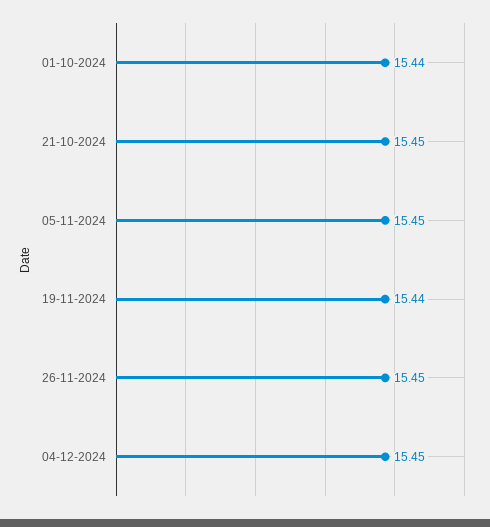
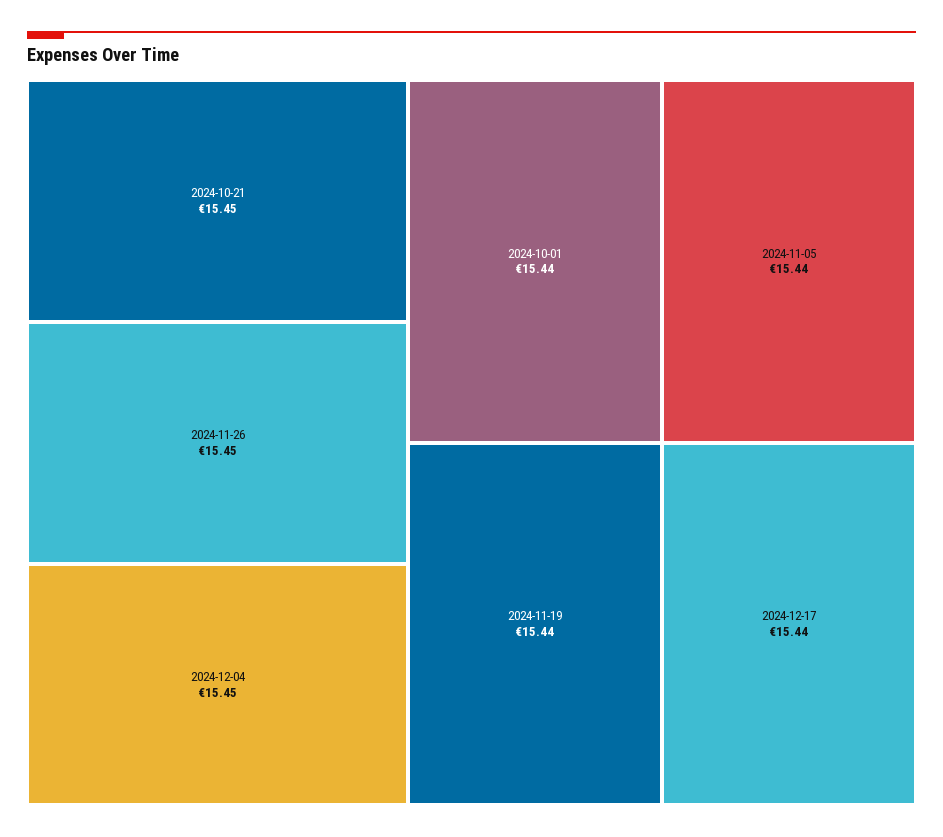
05-11-2024: 15.45 -> 15.44
2024-12-17: none -> 15.44

